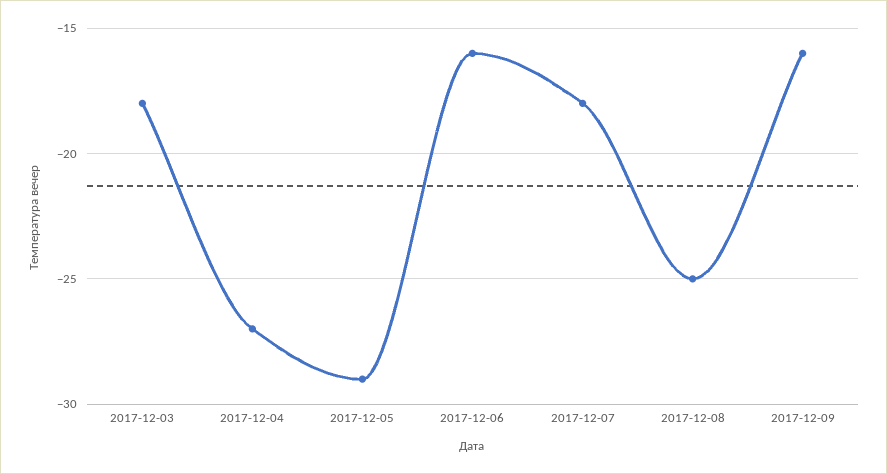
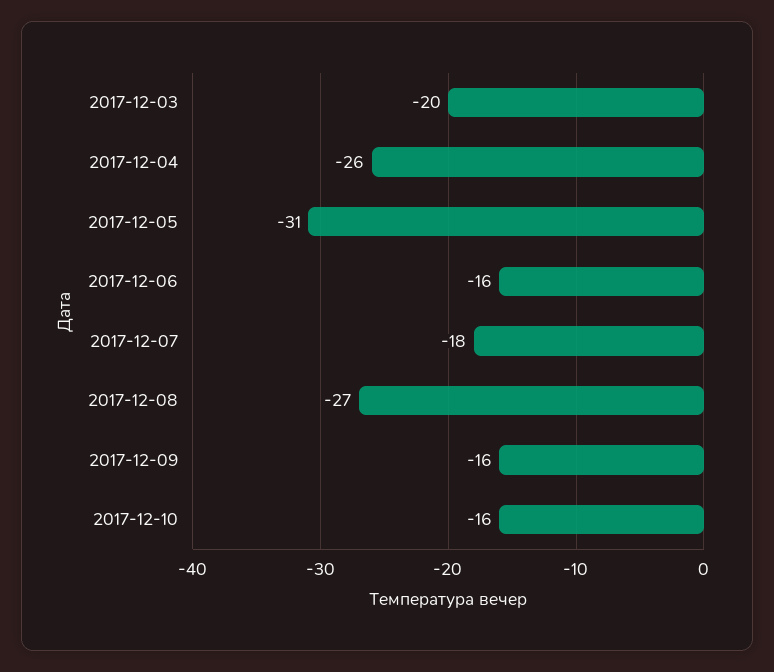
2017-12-03: -18 -> -20
2017-12-04: -27 -> -26
2017-12-05: -29 -> -31
2017-12-08: -25 -> -27
2017-12-10: none -> -16

